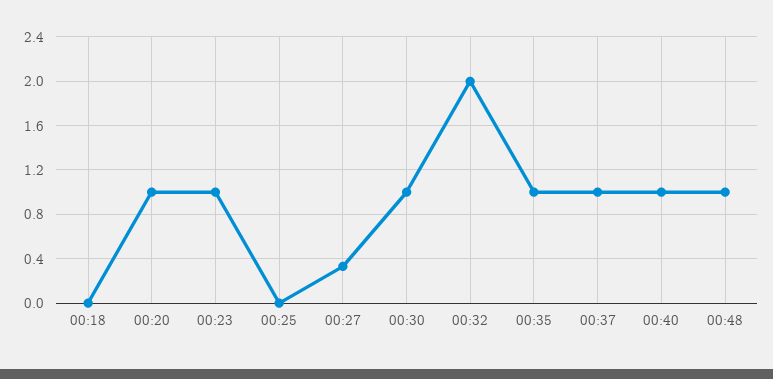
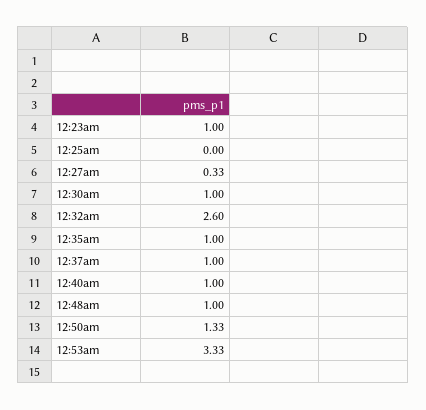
00:18: 0 -> none
00:20: 1 -> none
00:32: 2 -> 2.6
12:50am: none -> 1.33
12:53am: none -> 3.33

